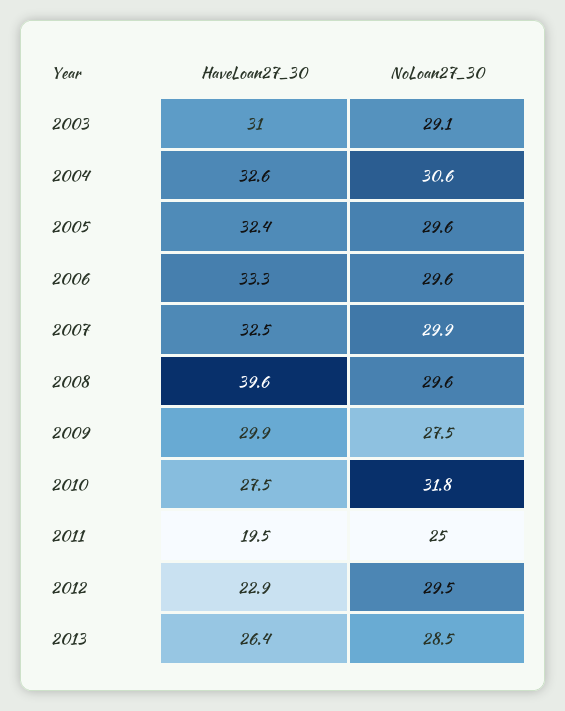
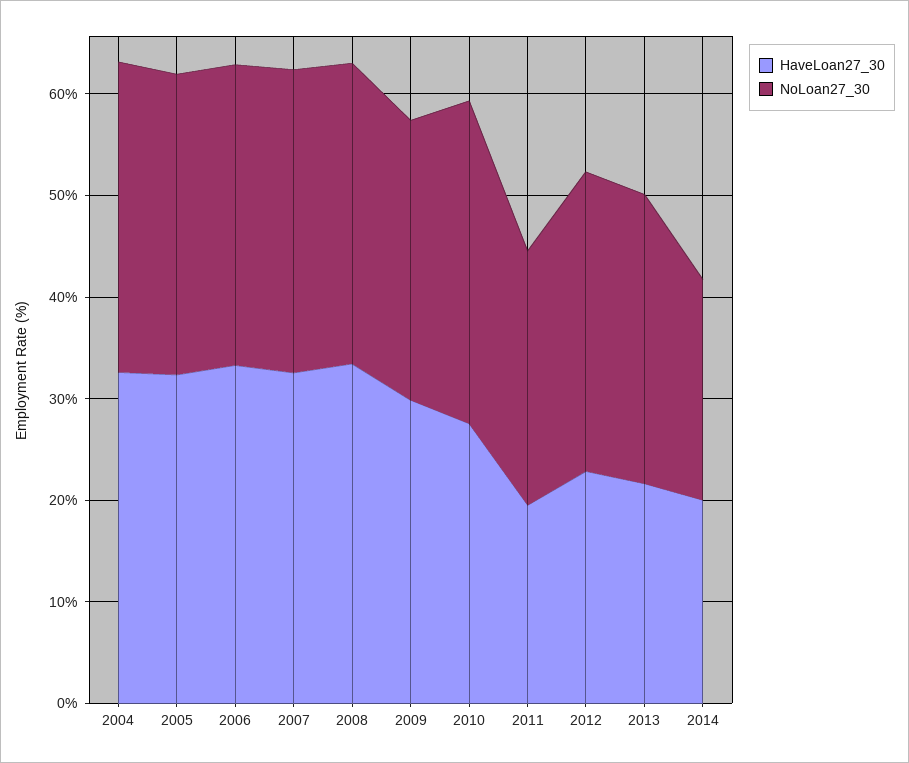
HaveLoan27_30, 2003: 31 -> none
NoLoan27_30, 2003: 29.1 -> none
HaveLoan27_30, 2008: 39.6 -> 34
HaveLoan27_30, 2013: 26.4 -> 22
HaveLoan27_30, 2014: none -> 20
NoLoan27_30, 2014: none -> 22

